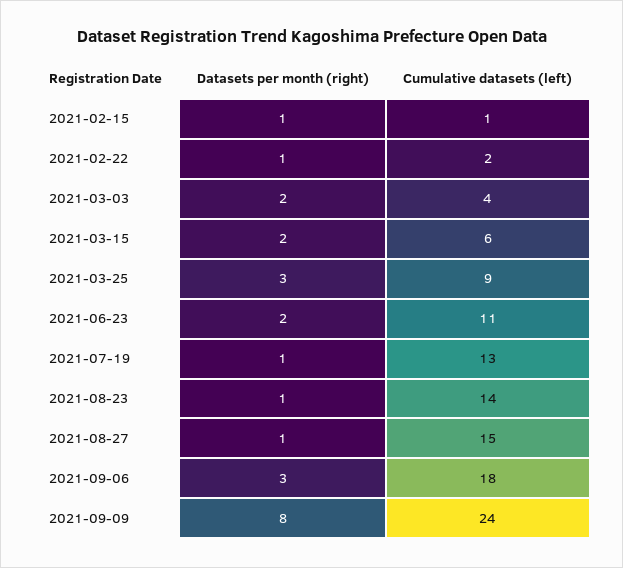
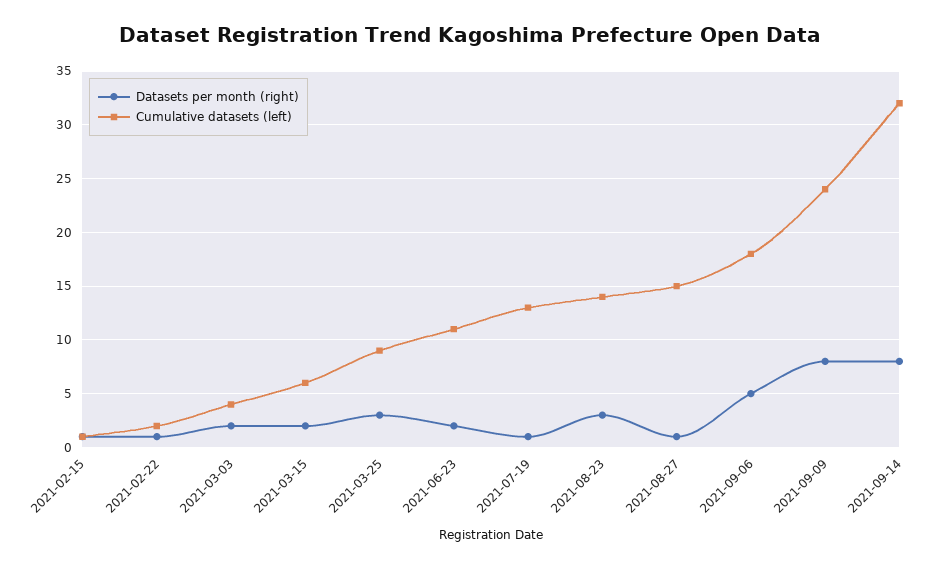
Datasets per month (right), 2021-08-23: 1 -> 3
Datasets per month (right), 2021-09-06: 3 -> 5
Datasets per month (right), 2021-09-14: none -> 8
Cumulative datasets (left), 2021-09-14: none -> 32

